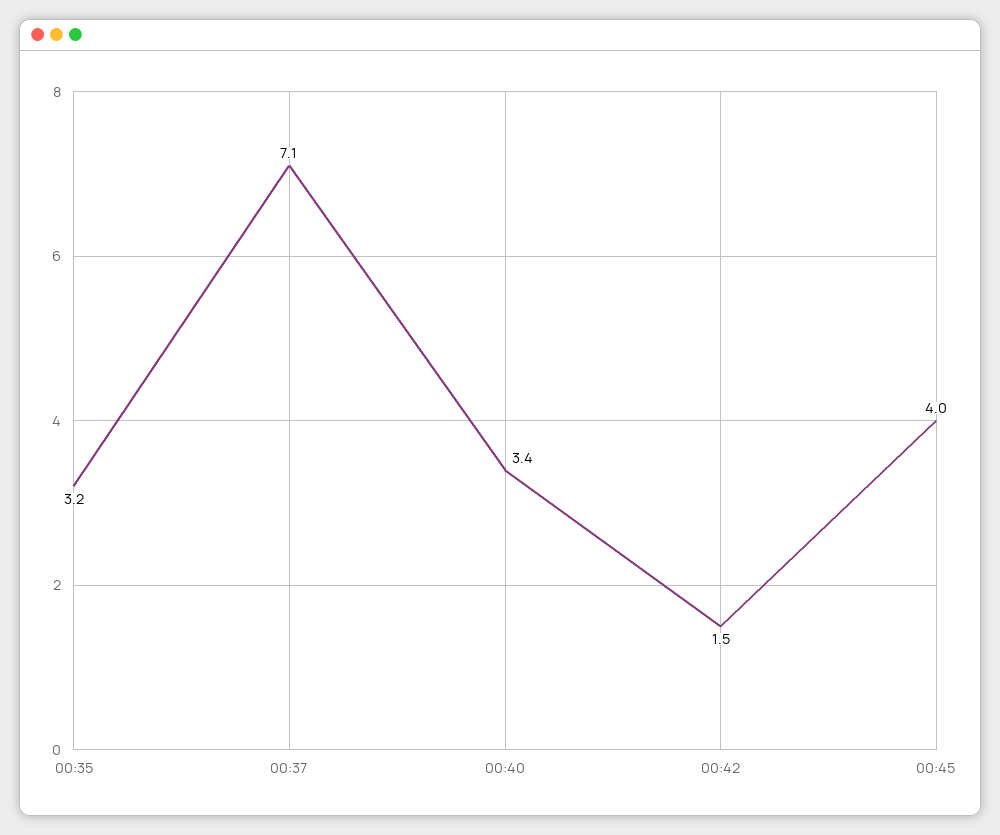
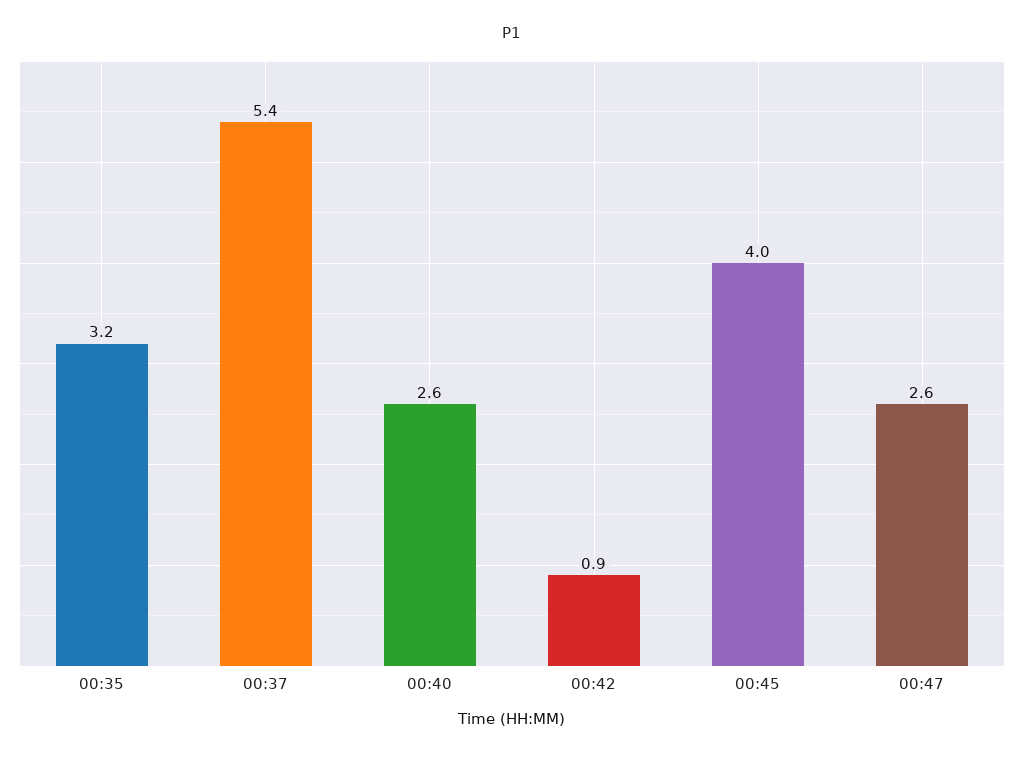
00:37: 7.1 -> 5.4
00:40: 3.4 -> 2.6
00:42: 1.5 -> 0.9
00:47: none -> 2.6

